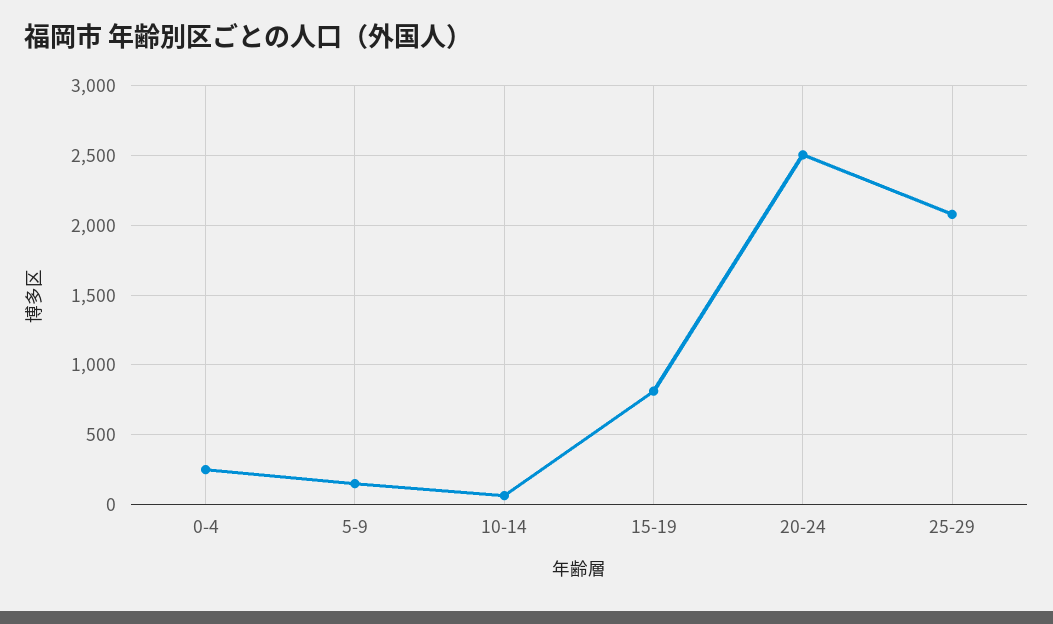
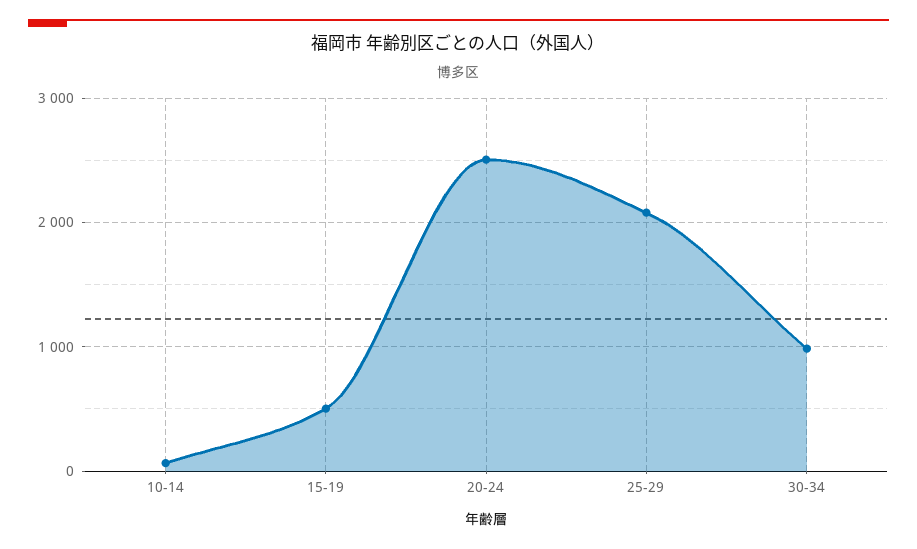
0-4: 250 -> none
5-9: 150 -> none
15-19: 800 -> 500
30-34: none -> 1000

